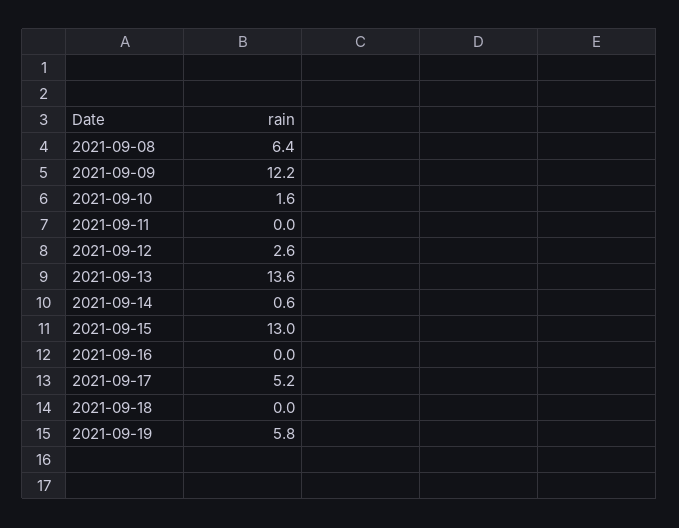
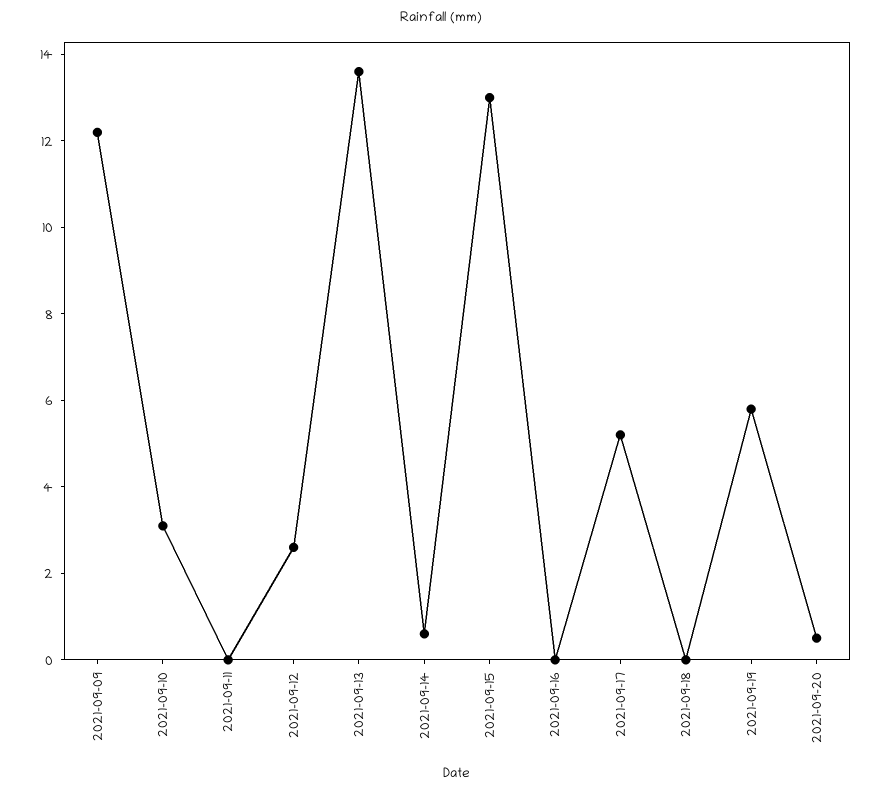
2021-09-08: 6.4 -> none
2021-09-10: 1.6 -> 3
2021-09-20: none -> 0.5

